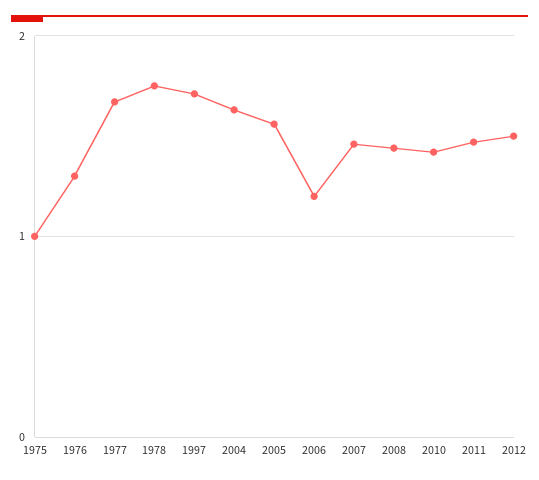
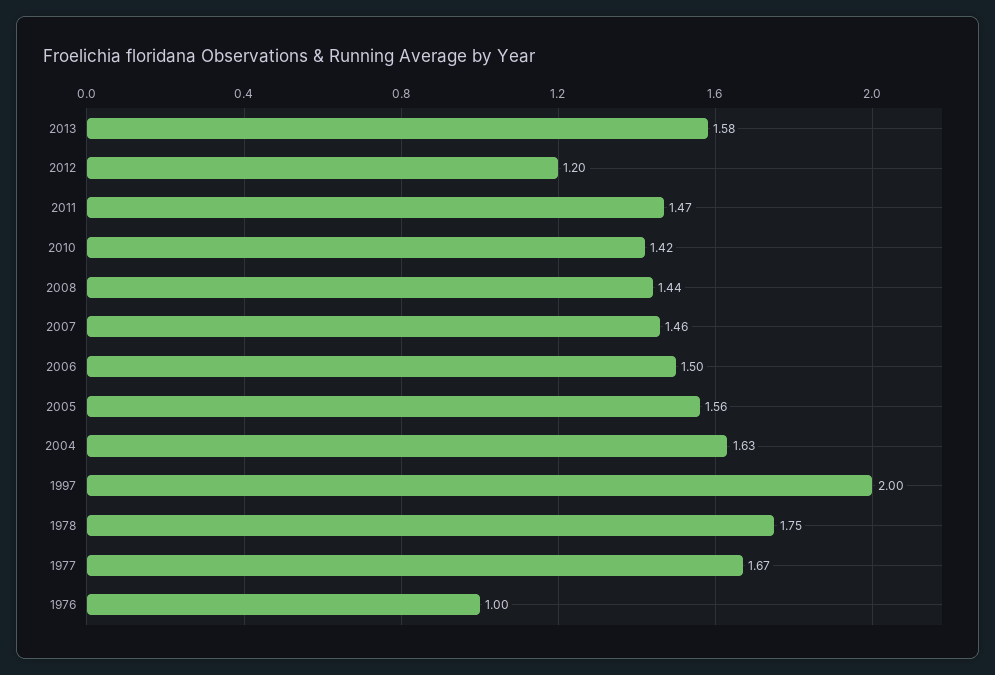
1975: 1 -> none
1976: 1.3 -> 1
1997: 1.7 -> 2
2006: 1.2 -> 1.5
2012: 1.5 -> 1.2
2013: none -> 1.58

